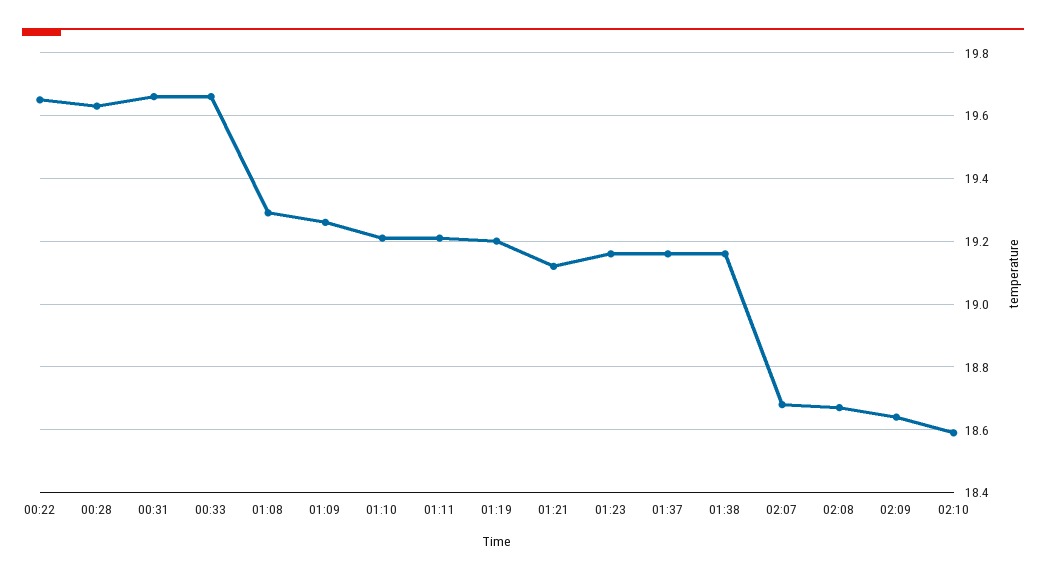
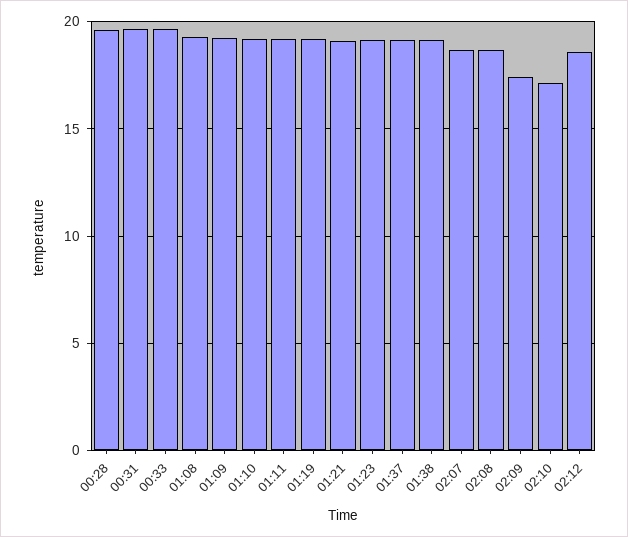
00:22: 19.65 -> none
02:09: 18.65 -> 17.5
02:10: 18.6 -> 17
02:12: none -> 18.5

